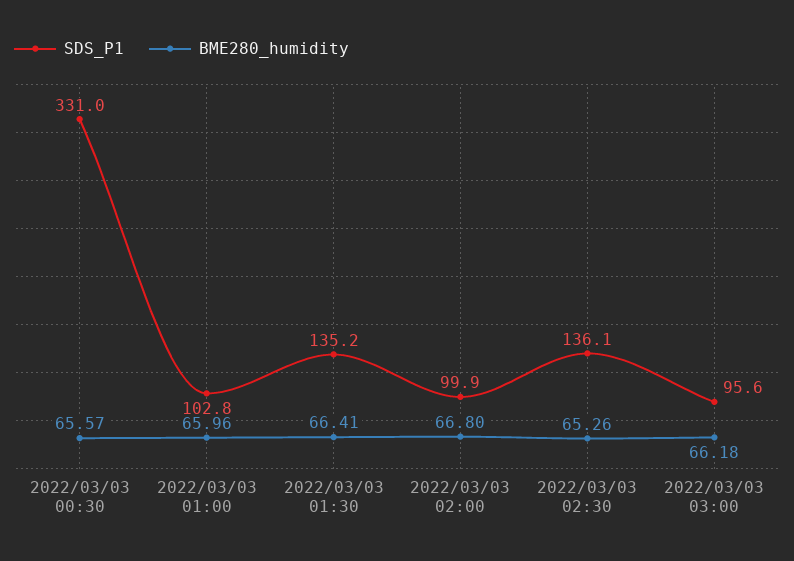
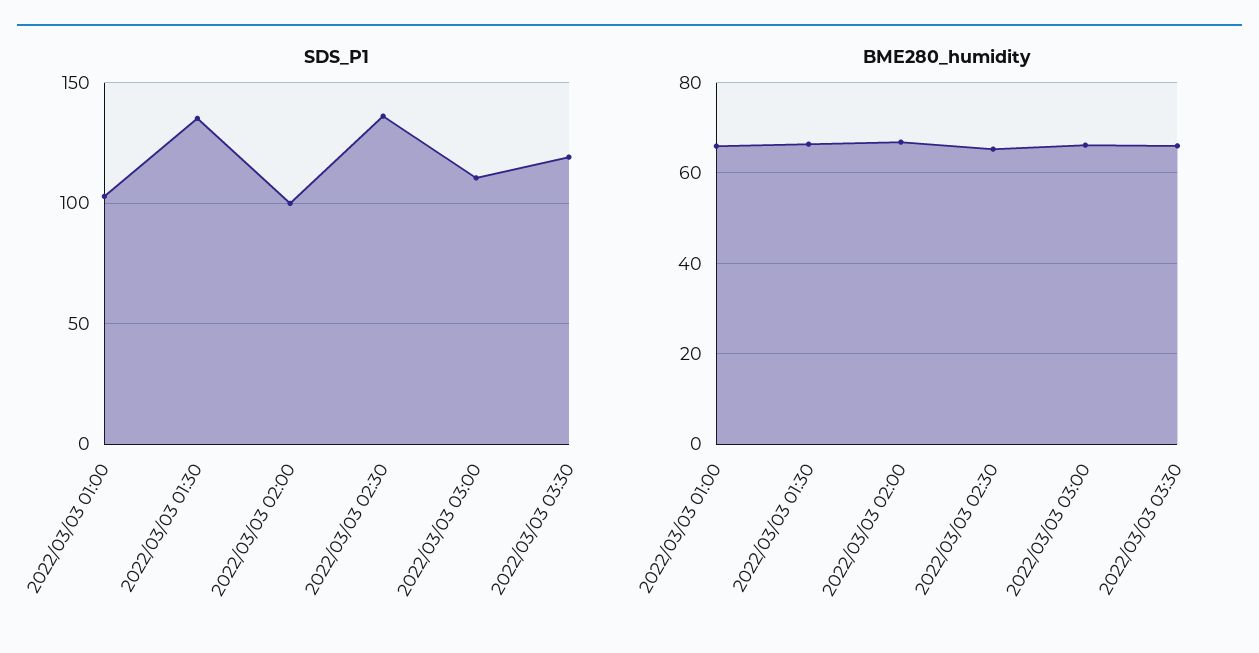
SDS_P1, 2022/03/03 00:30: 331 -> none
BME280_humidity, 2022/03/03 00:30: 65.57 -> none
SDS_P1, 2022/03/03 03:00: 95.6 -> 110
SDS_P1, 2022/03/03 03:30: none -> 120
BME280_humidity, 2022/03/03 03:30: none -> 66

